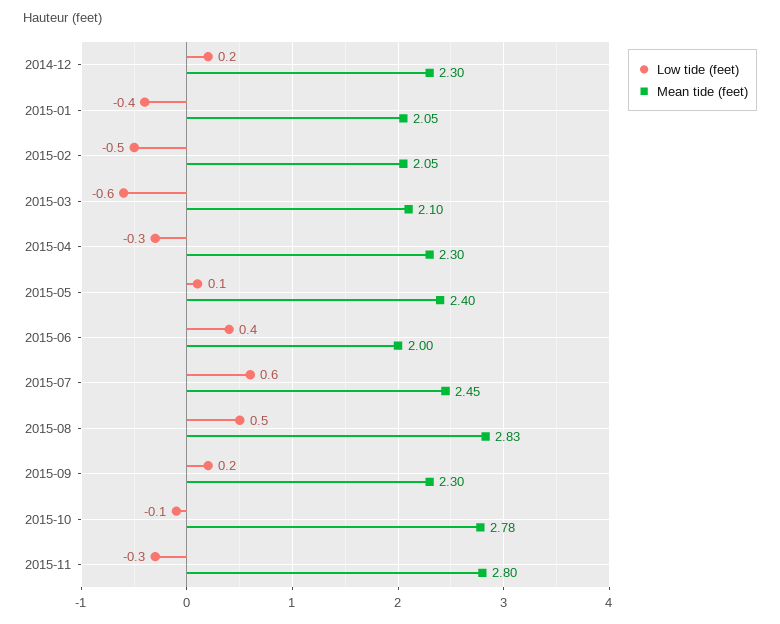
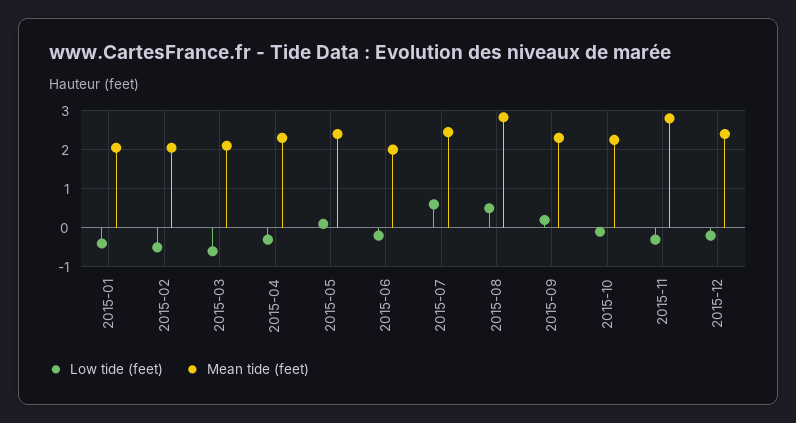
Low tide (feet), 2014-12: 0.2 -> none
Mean tide (feet), 2014-12: 2.3 -> none
Low tide (feet), 2015-06: 0.4 -> -0.2
Mean tide (feet), 2015-10: 2.78 -> 2.2
Low tide (feet), 2015-12: none -> -0.2
Mean tide (feet), 2015-12: none -> 2.4

